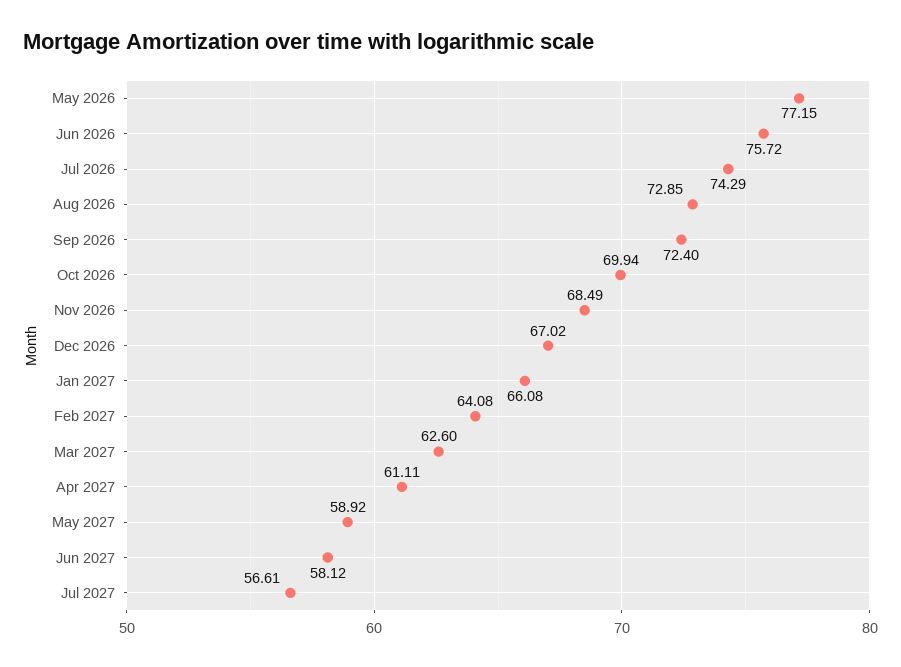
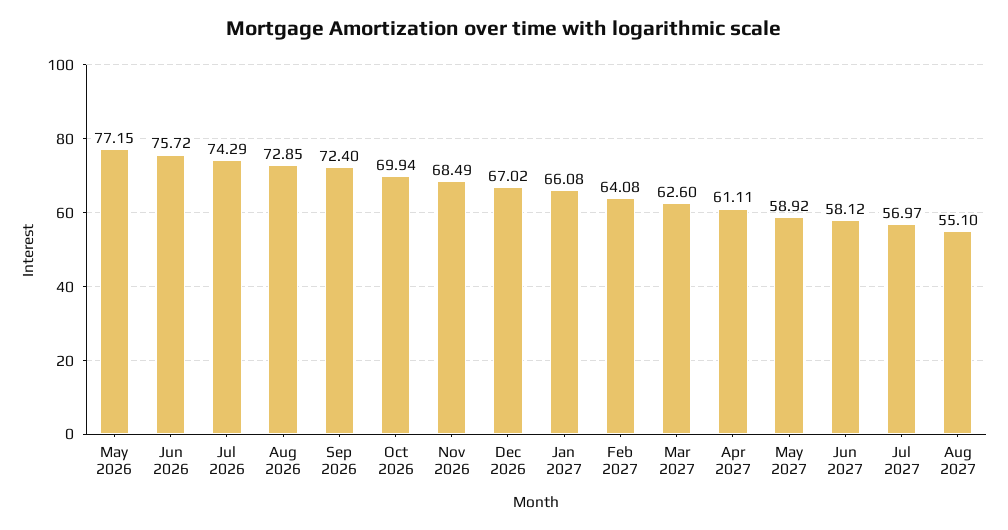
Jul 2027: 56.61 -> 56.97
Aug 2027: none -> 55.1

